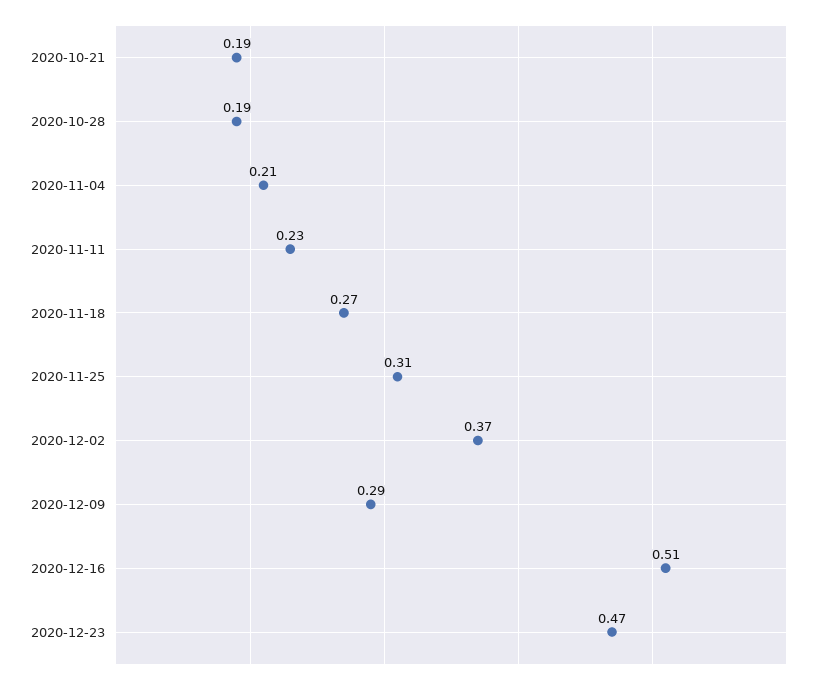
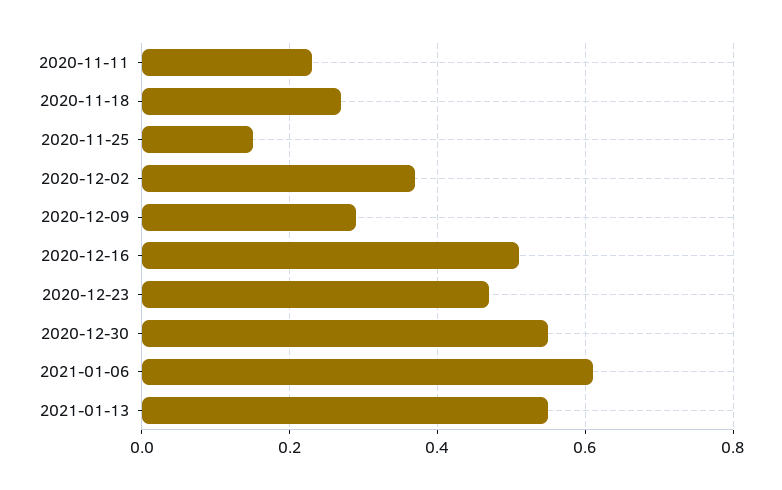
2020-10-21: 0.19 -> none
2020-10-28: 0.19 -> none
2020-11-04: 0.21 -> none
2020-11-25: 0.31 -> 0.15
2020-12-30: none -> 0.55
2021-01-06: none -> 0.6
2021-01-13: none -> 0.55

